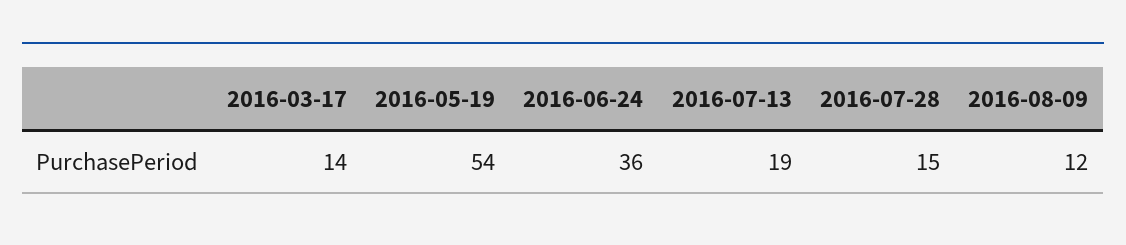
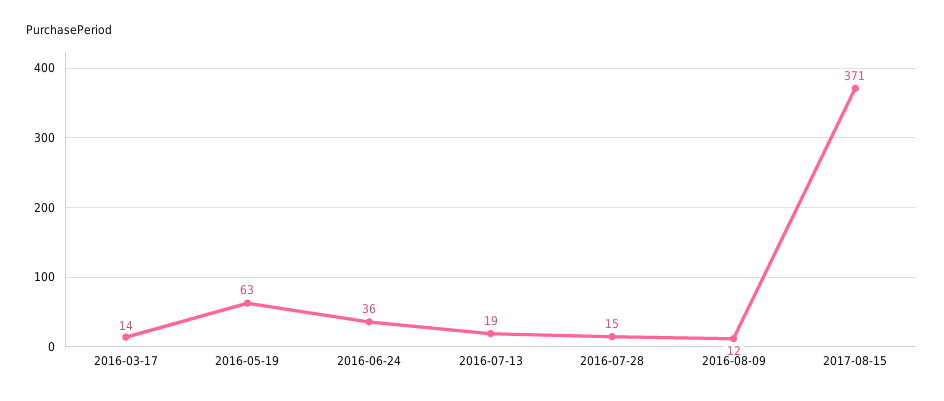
2016-05-19: 54 -> 63
2017-08-15: none -> 371

